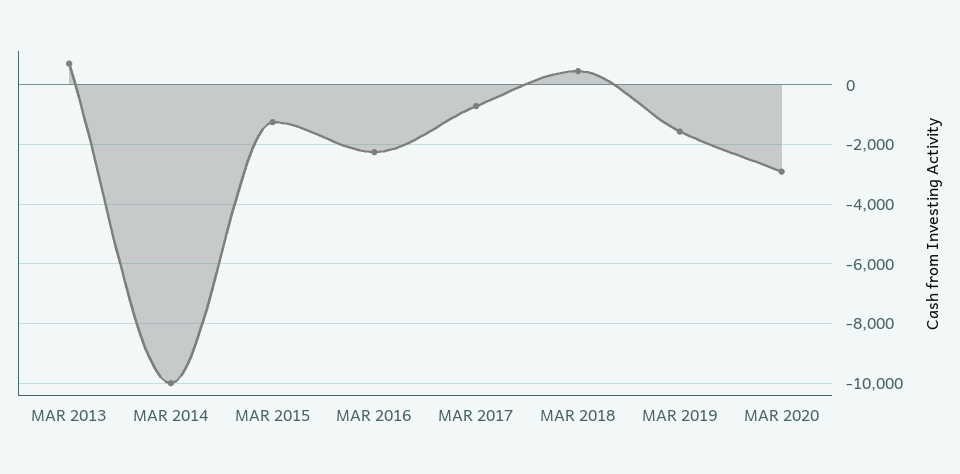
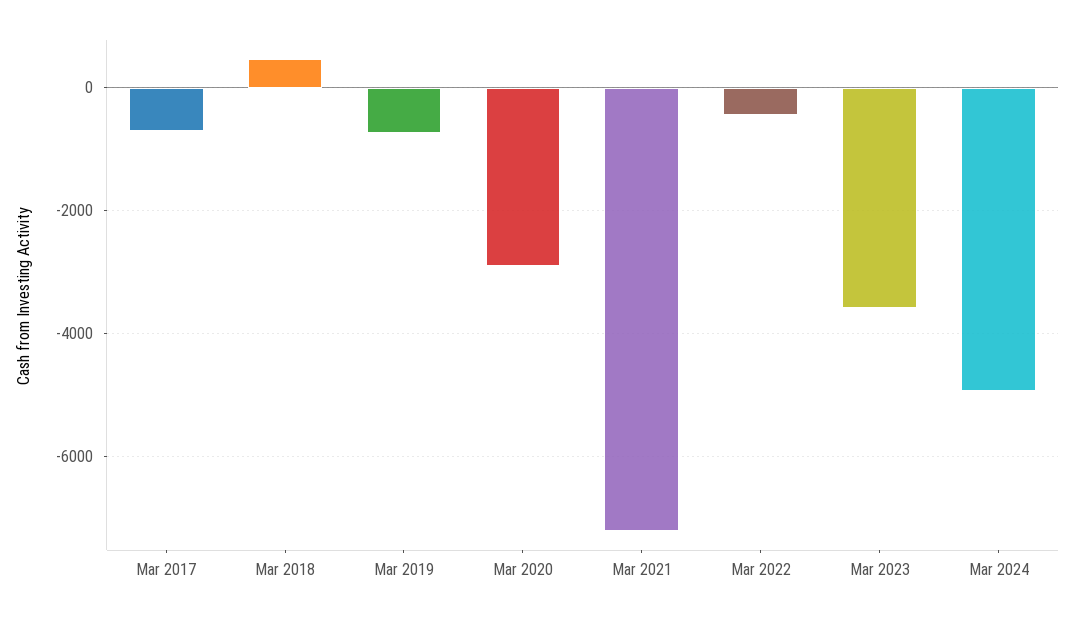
MAR 2013: 750 -> none
MAR 2014: -10000 -> none
MAR 2015: -1250 -> none
MAR 2016: -2250 -> none
MAR 2019: -1500 -> -800
Mar 2021: none -> -7200
Mar 2022: none -> -400
Mar 2023: none -> -3600
Mar 2024: none -> -5000

